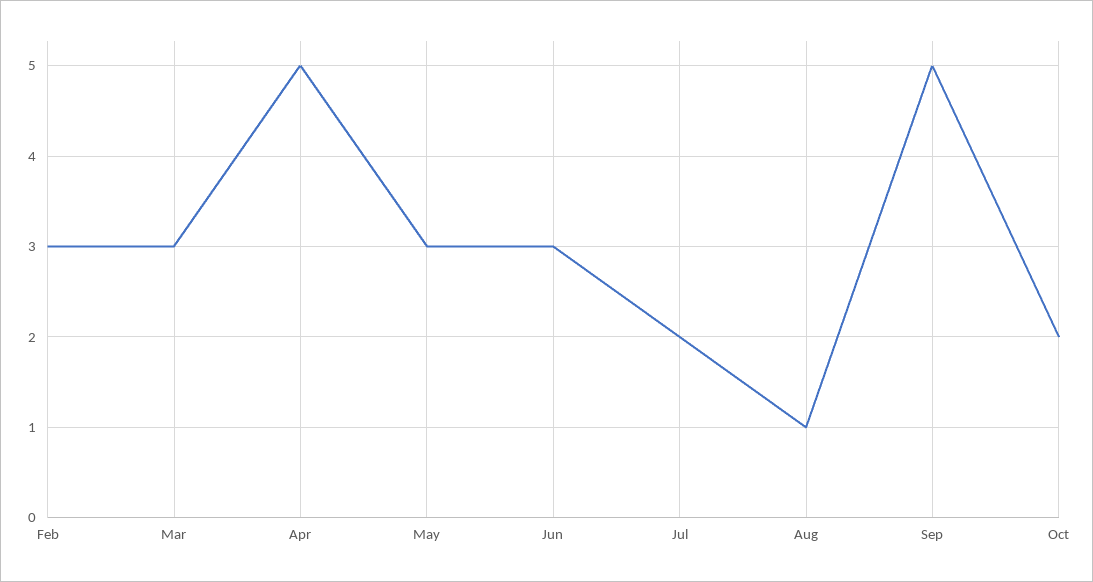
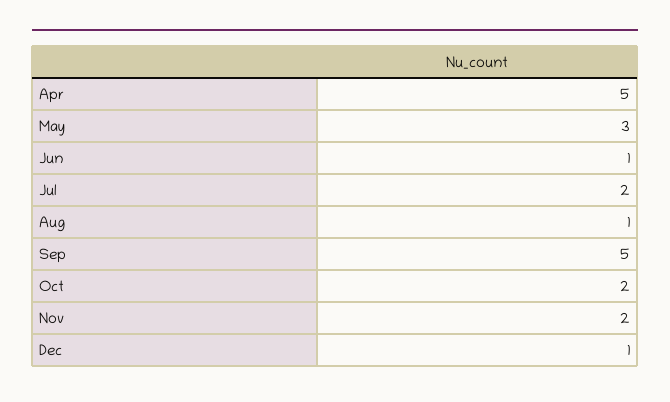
Feb: 3 -> none
Mar: 3 -> none
Jun: 3 -> 1
Nov: none -> 2
Dec: none -> 1

